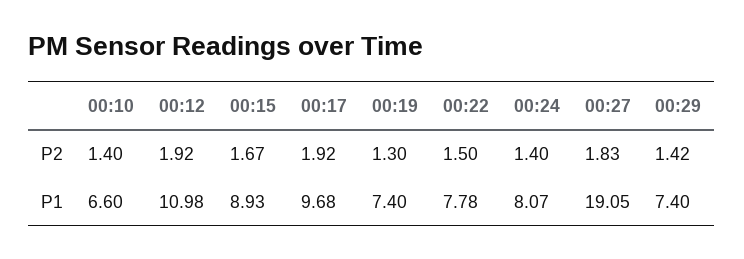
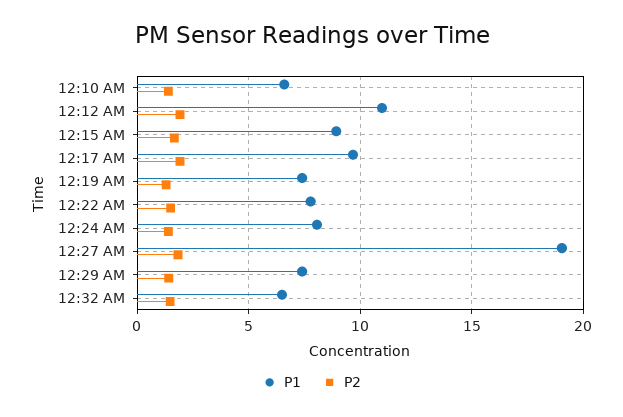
P1, 12:32 AM: none -> 6.5
P2, 12:32 AM: none -> 1.5

